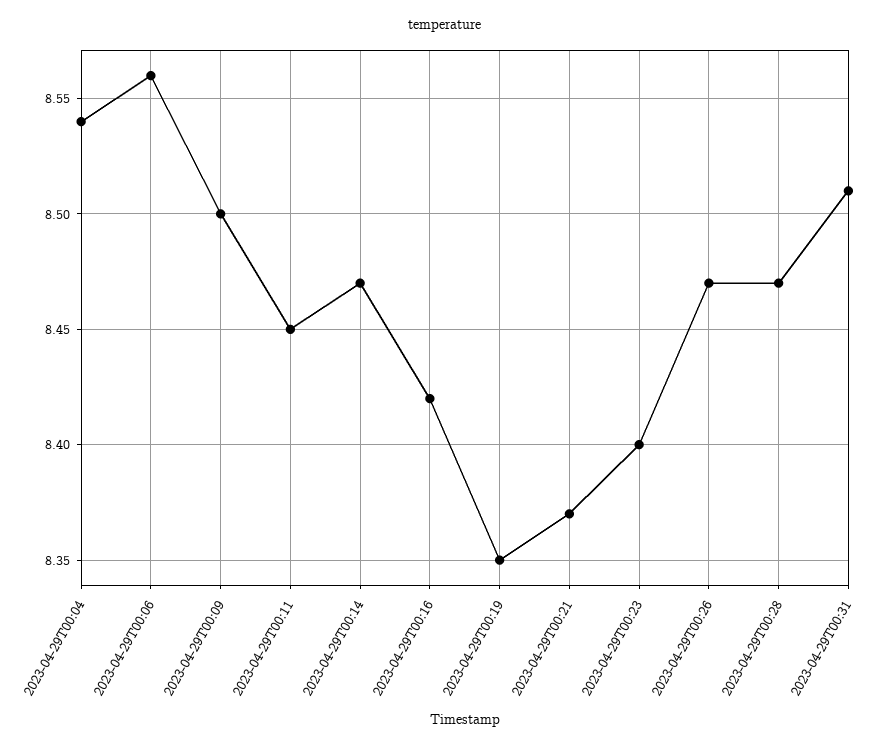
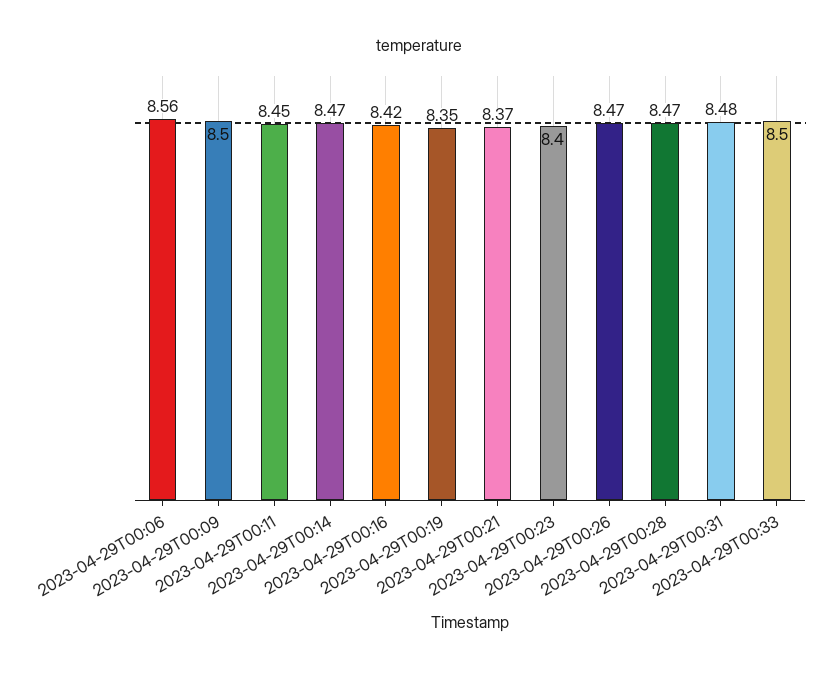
2023-04-29T00:04: 8.54 -> none
2023-04-29T00:31: 8.51 -> 8.48
2023-04-29T00:33: none -> 8.5

